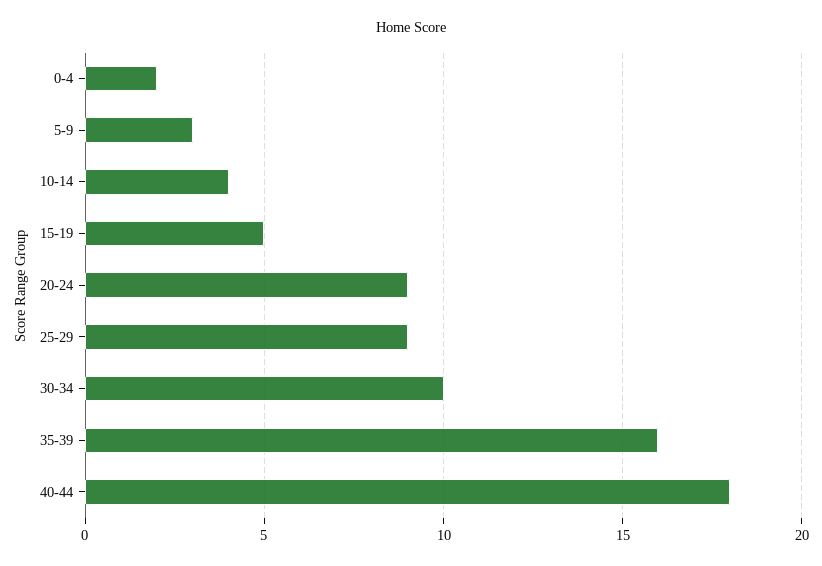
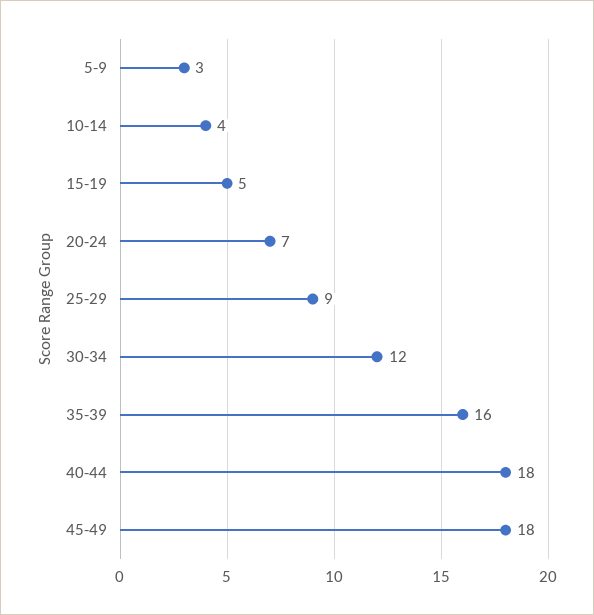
0-4: 2 -> none
20-24: 9 -> 7
30-34: 10 -> 12
45-49: none -> 18

